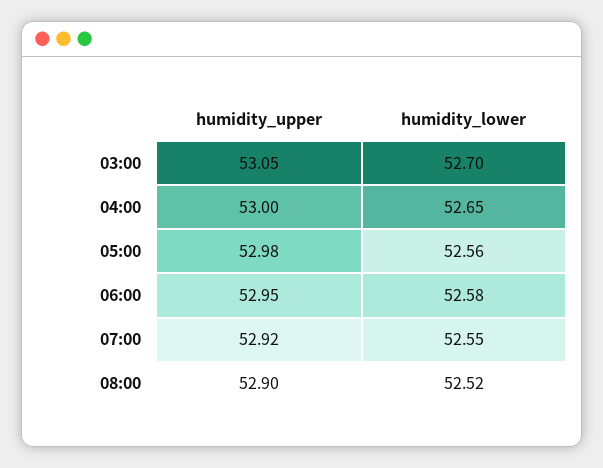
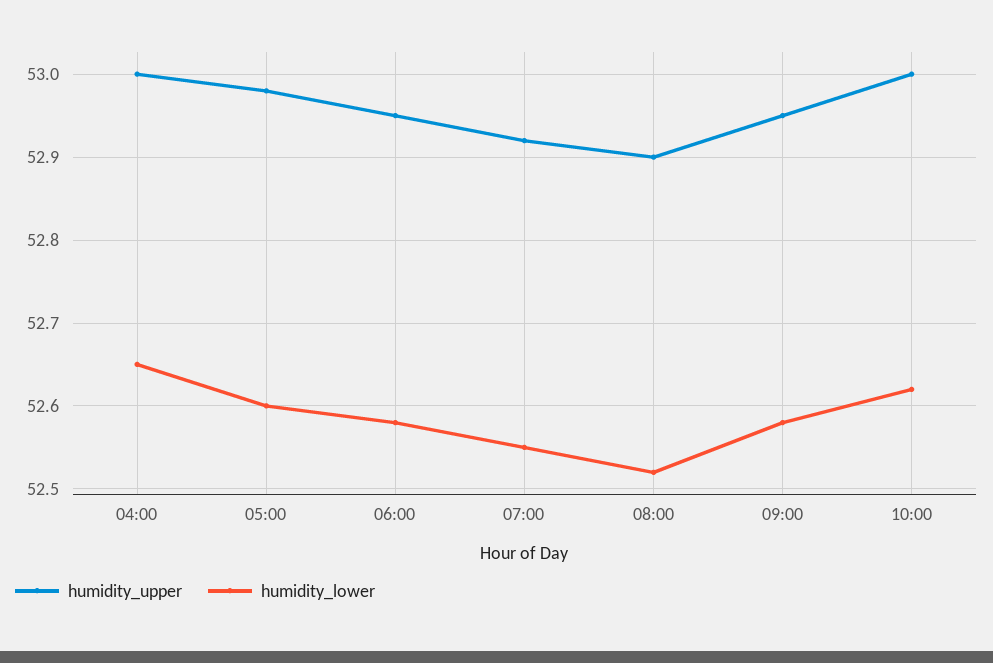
humidity_upper, 03:00: 53.05 -> none
humidity_lower, 03:00: 52.7 -> none
humidity_lower, 05:00: 52.56 -> 52.6
humidity_upper, 09:00: none -> 52.95
humidity_lower, 09:00: none -> 52.58
humidity_upper, 10:00: none -> 53
humidity_lower, 10:00: none -> 52.62

